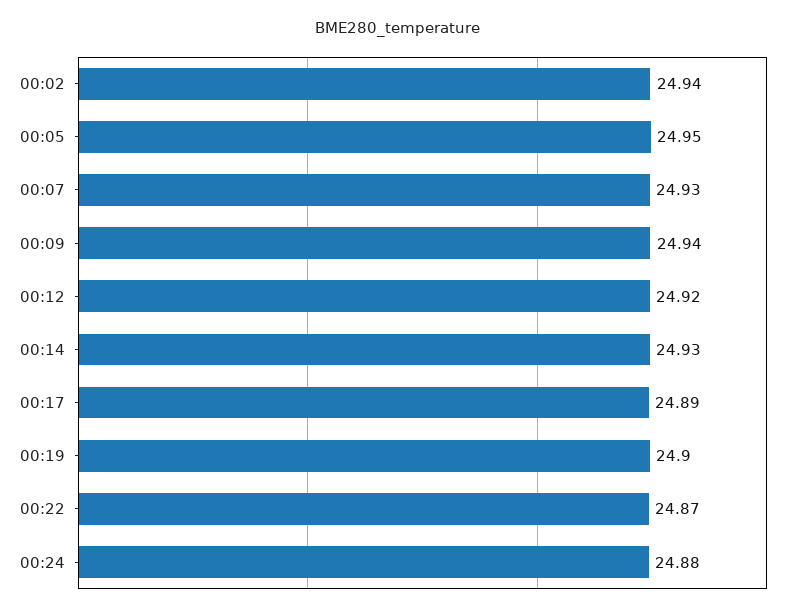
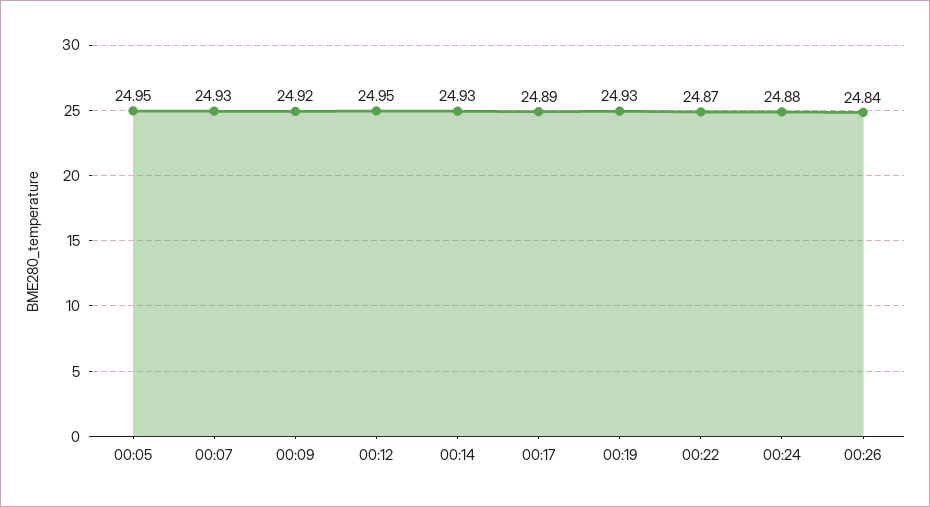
00:02: 24.94 -> none
00:09: 24.94 -> 24.92
00:12: 24.92 -> 24.95
00:19: 24.9 -> 24.93
00:26: none -> 24.84

